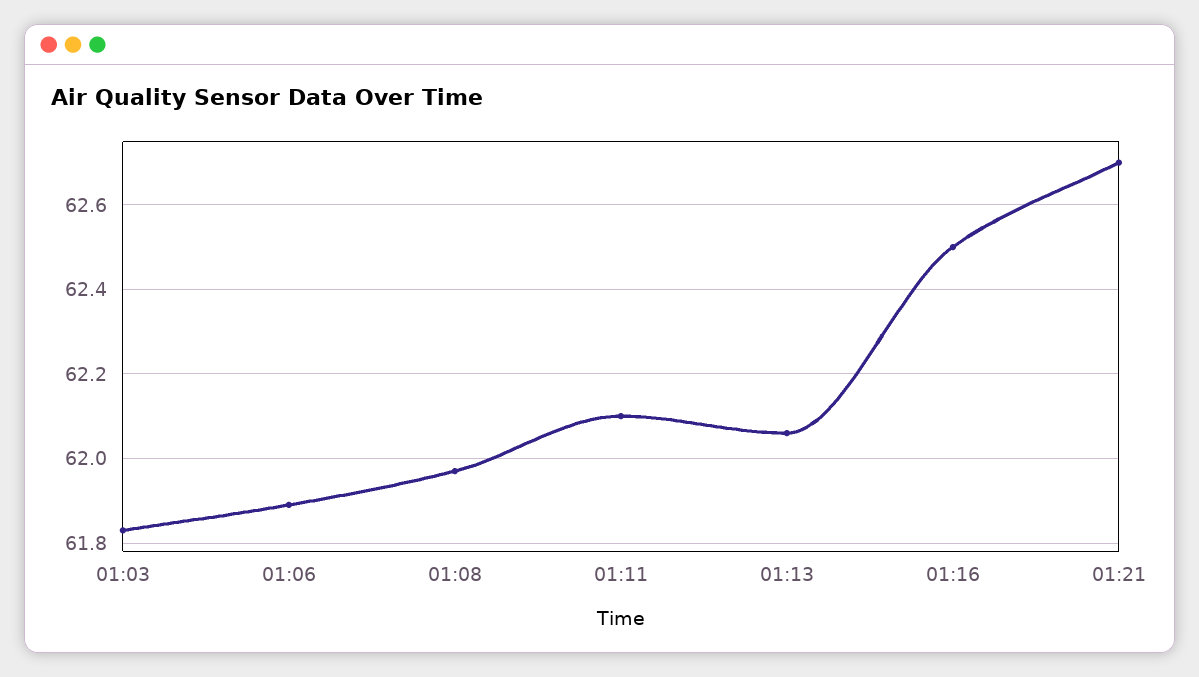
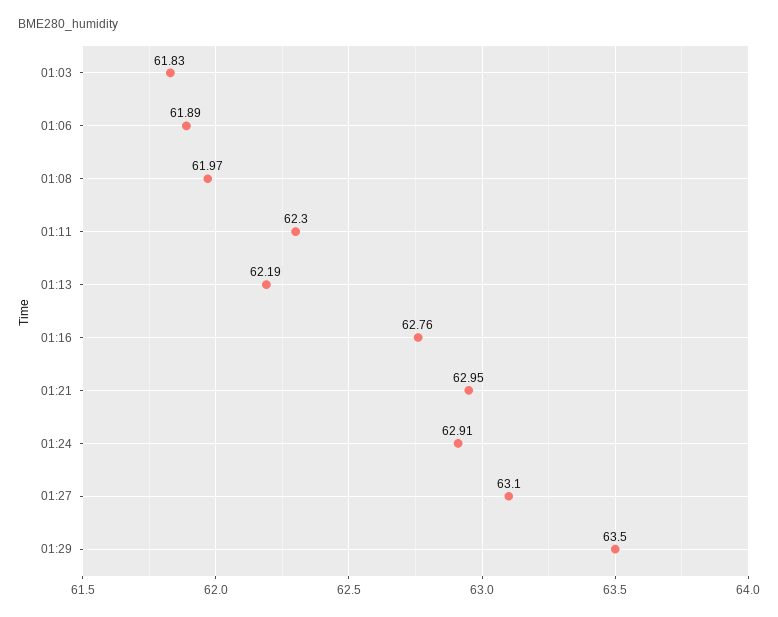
01:11: 62.1 -> 62.3
01:13: 62.05 -> 62.19
01:16: 62.5 -> 62.76
01:21: 62.7 -> 62.95
01:24: none -> 62.91
01:27: none -> 63.1
01:29: none -> 63.5

